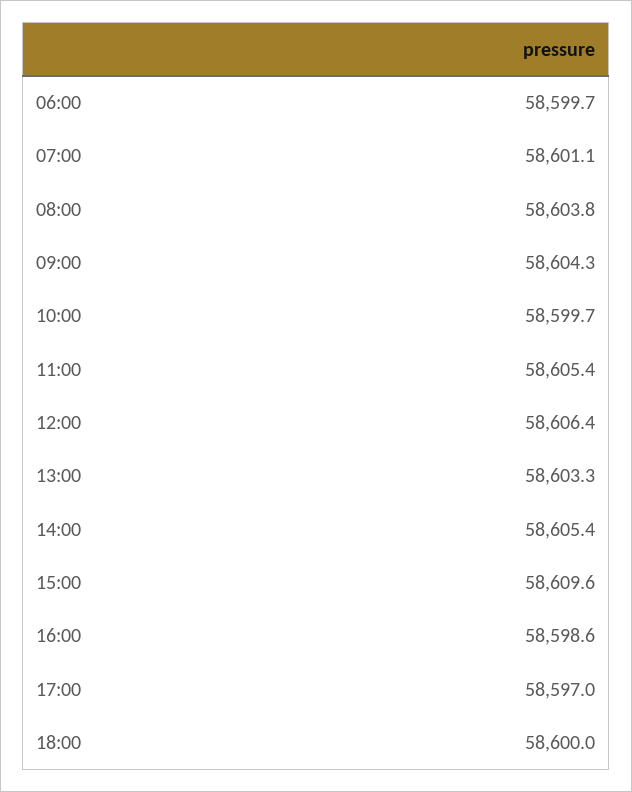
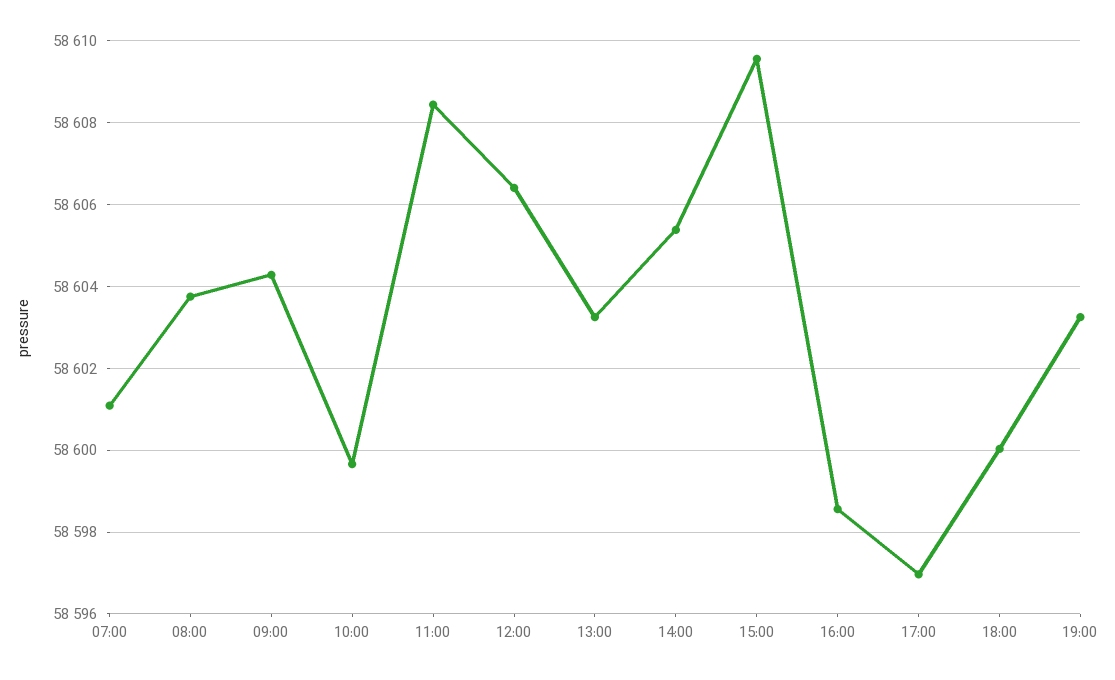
06:00: 58599.7 -> none
11:00: 58605.4 -> 58608.4
19:00: none -> 58603.2

